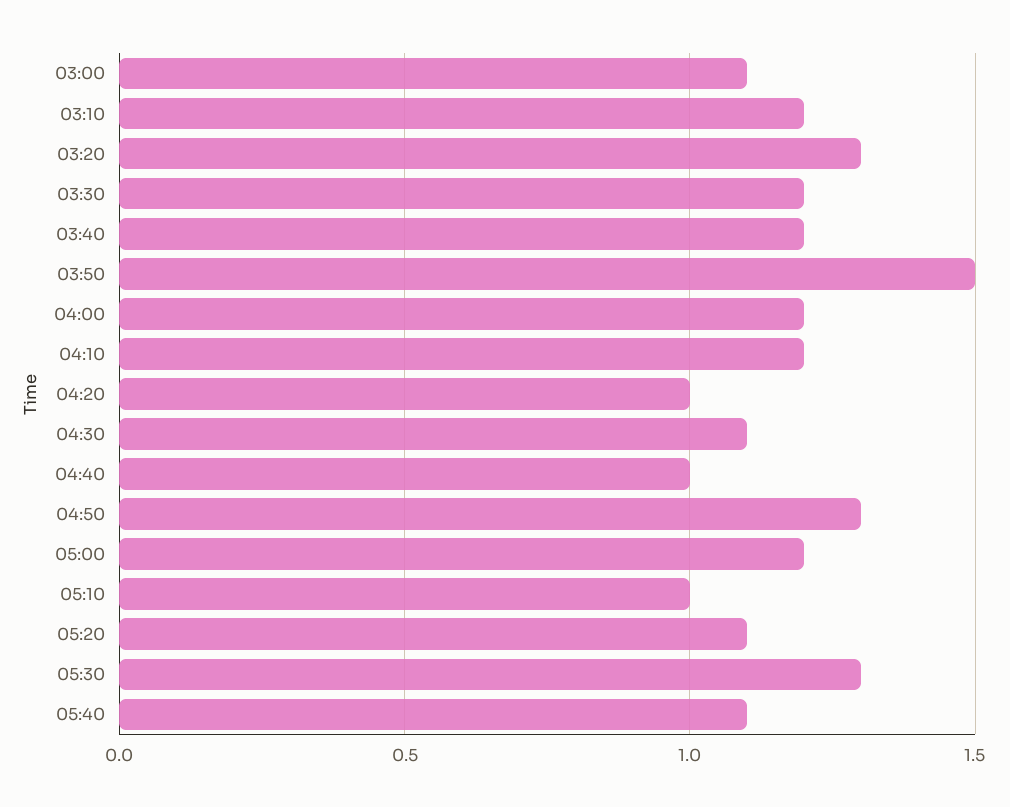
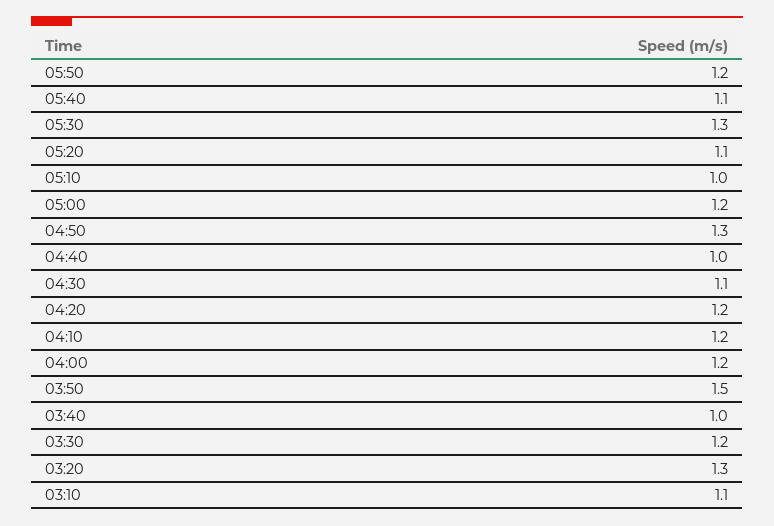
03:00: 1.1 -> none
03:10: 1.2 -> 1.1
03:40: 1.2 -> 1
04:20: 1 -> 1.2
05:50: none -> 1.2

